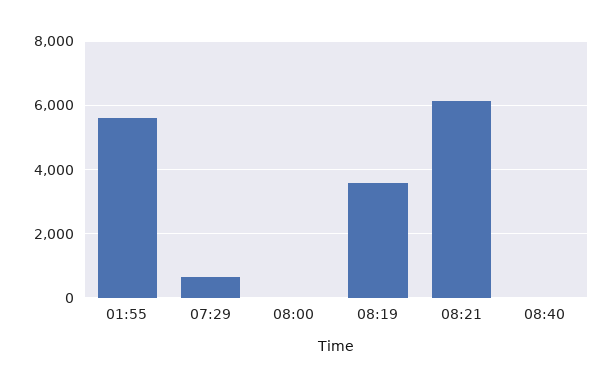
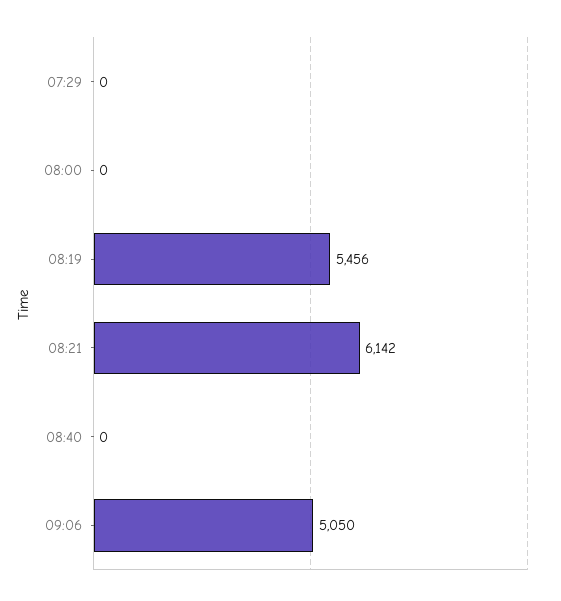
01:55: 5600 -> none
07:29: 600 -> 0
08:19: 3600 -> 5456
09:06: none -> 5050

